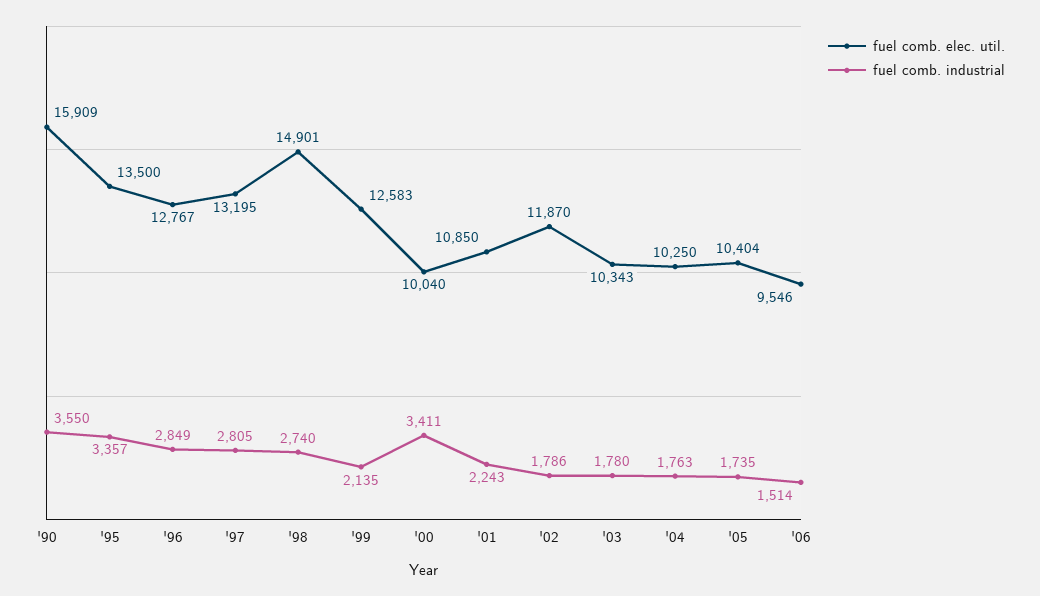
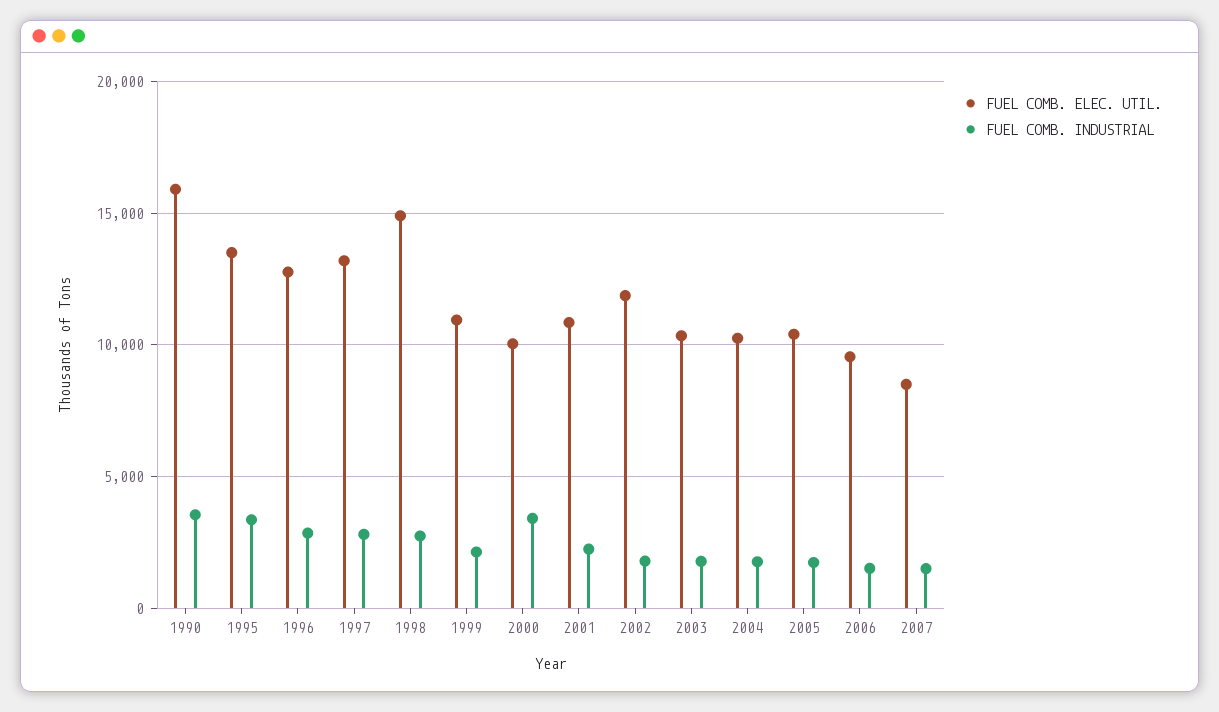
fuel comb. elec. util., '99: 12583 -> 11000
fuel comb. elec. util., 2007: none -> 8500
fuel comb. industrial, 2007: none -> 1500

